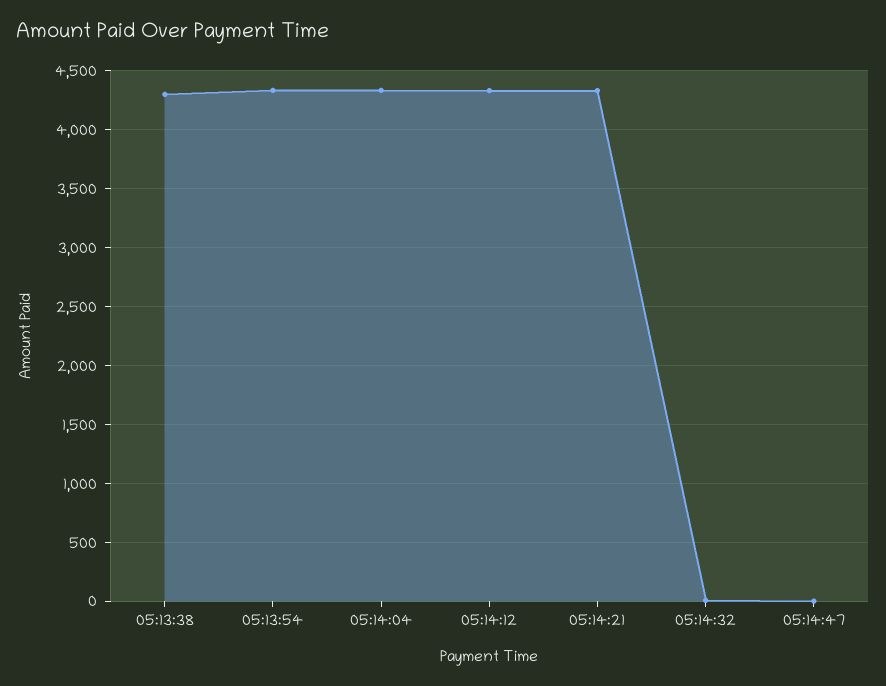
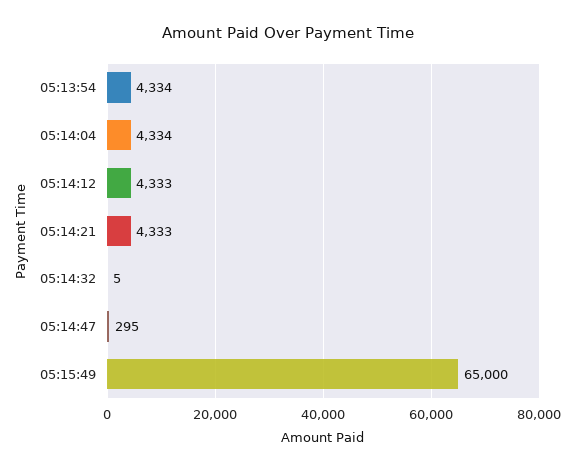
05:13:38: 4300 -> none
05:14:47: 0 -> 295
05:15:49: none -> 65000

